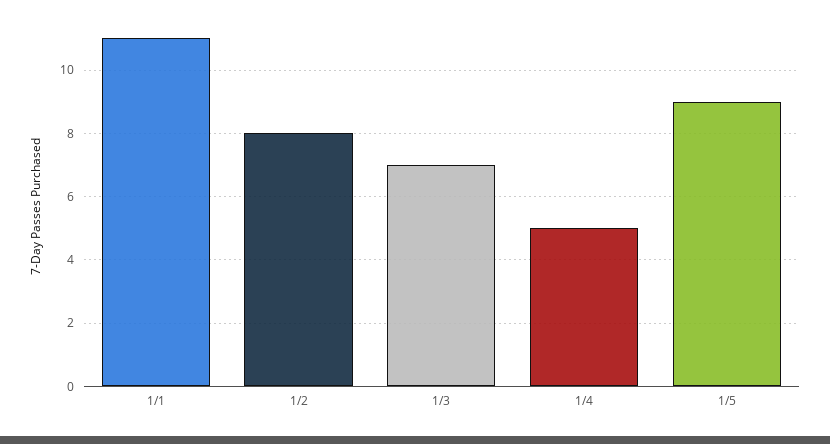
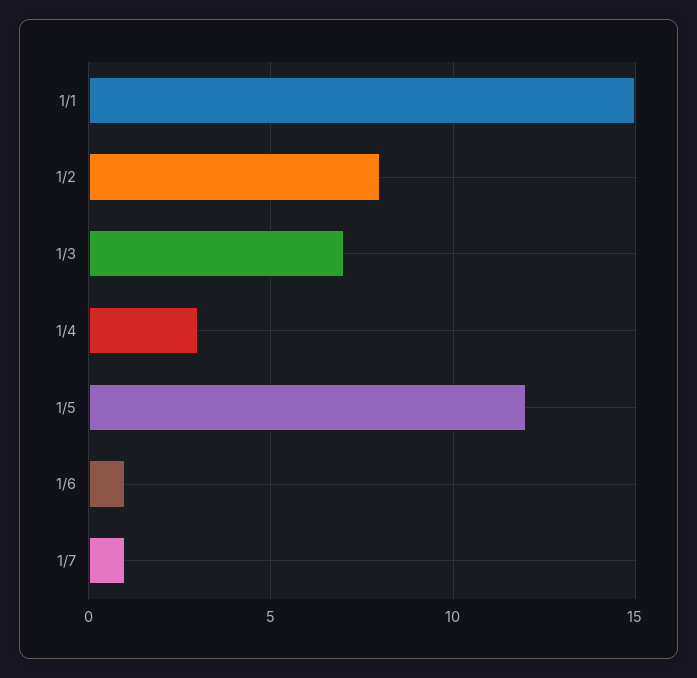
1/1: 11 -> 15
1/4: 5 -> 3
1/5: 9 -> 12
1/6: none -> 1
1/7: none -> 1

